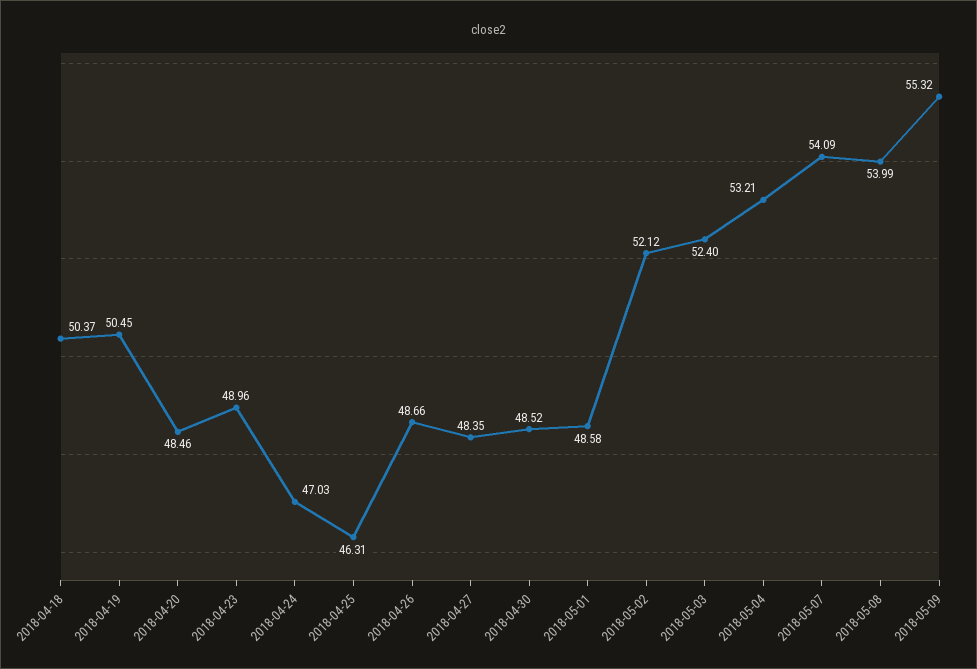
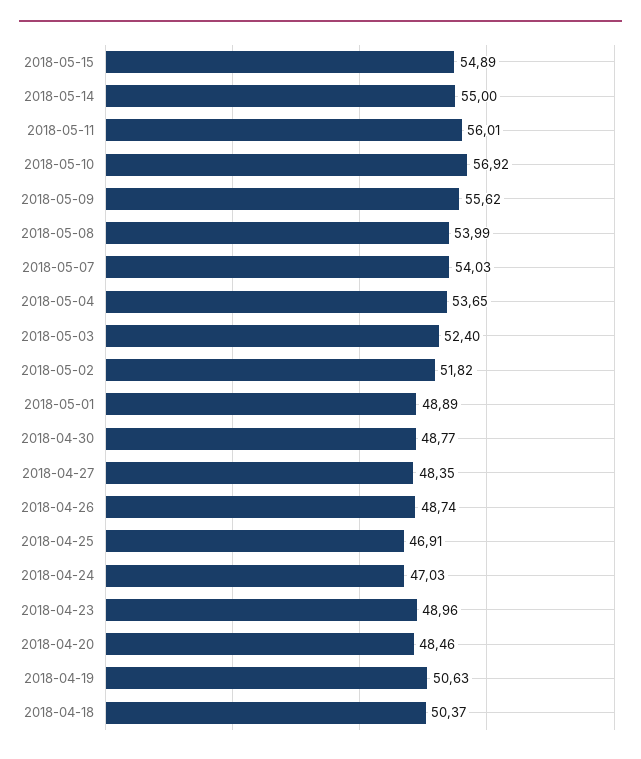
2018-04-19: 50.45 -> 50.63
2018-04-25: 46.31 -> 46.91
2018-04-26: 48.66 -> 48.74
2018-04-30: 48.52 -> 48.77
2018-05-01: 48.58 -> 48.89
2018-05-02: 52.12 -> 51.82
2018-05-04: 53.21 -> 53.65
2018-05-07: 54.09 -> 54.03
2018-05-09: 55.32 -> 55.62
2018-05-15: none -> 54.89
2018-05-14: none -> 55
2018-05-11: none -> 56.01
2018-05-10: none -> 56.92

